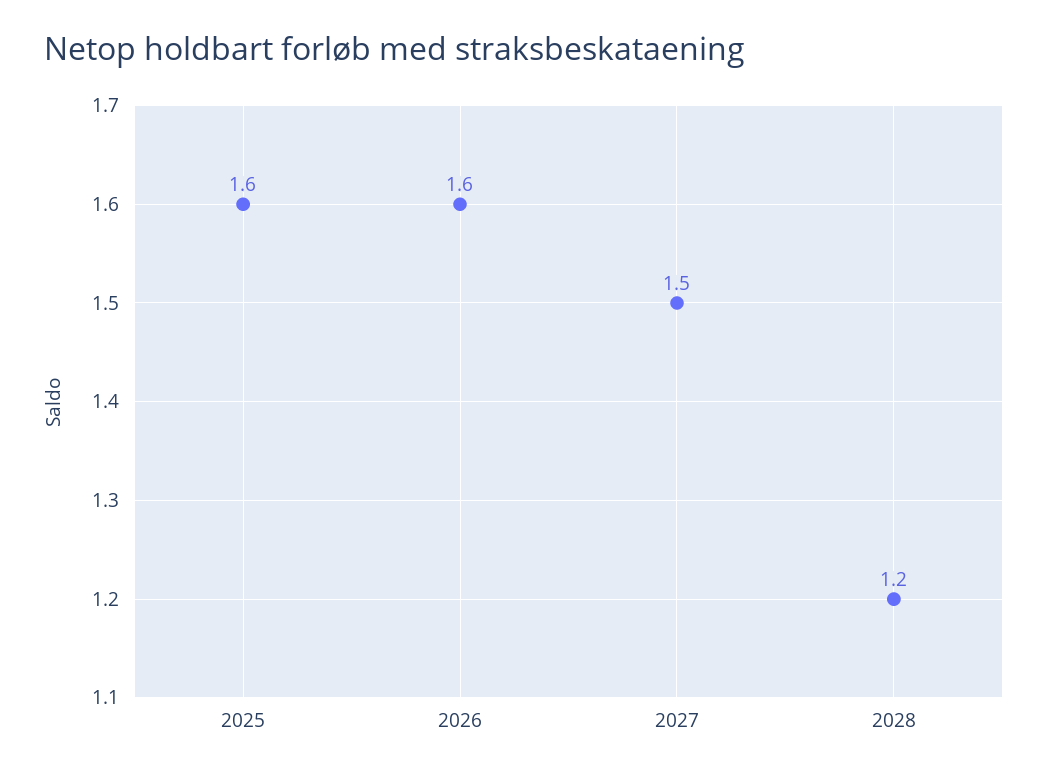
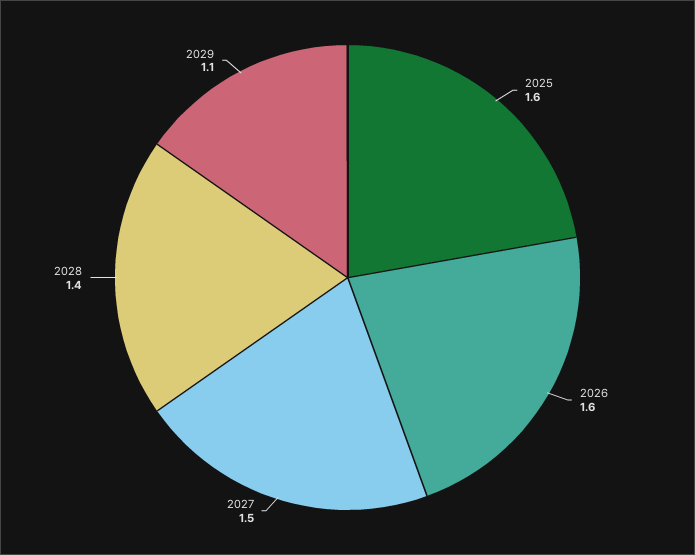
2028: 1.2 -> 1.4
2029: none -> 1.1

